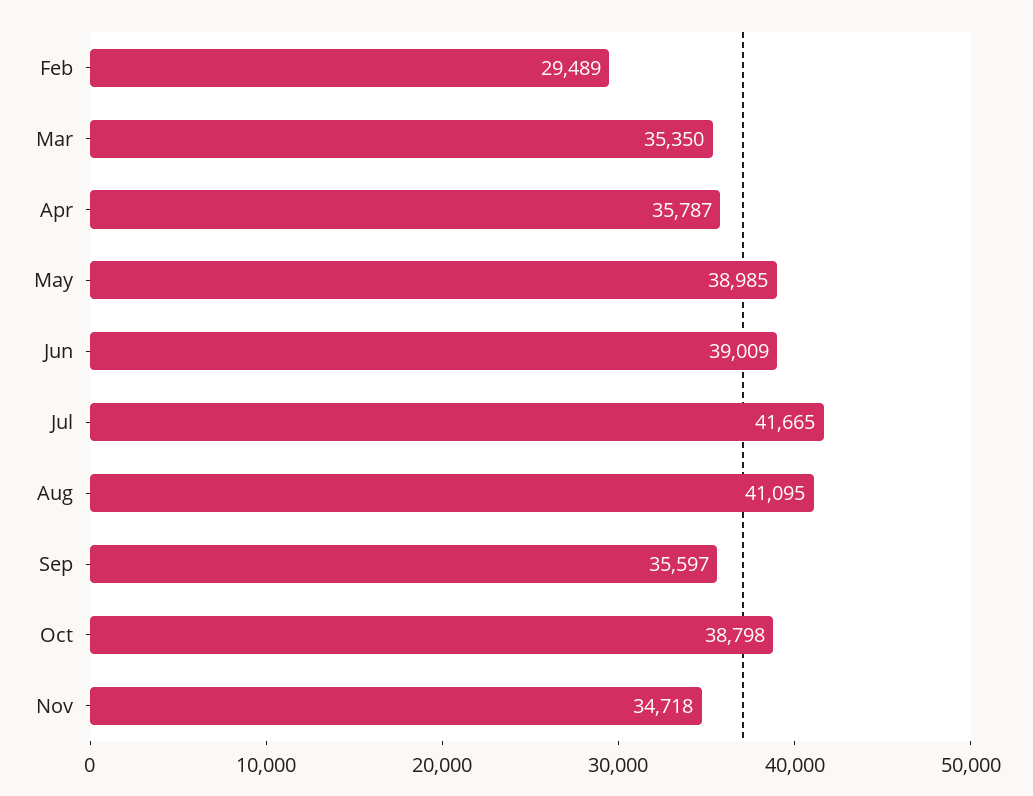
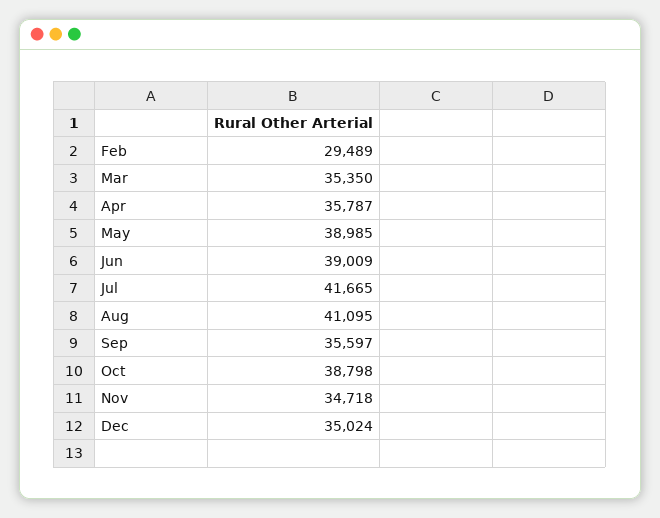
Dec: none -> 35024

